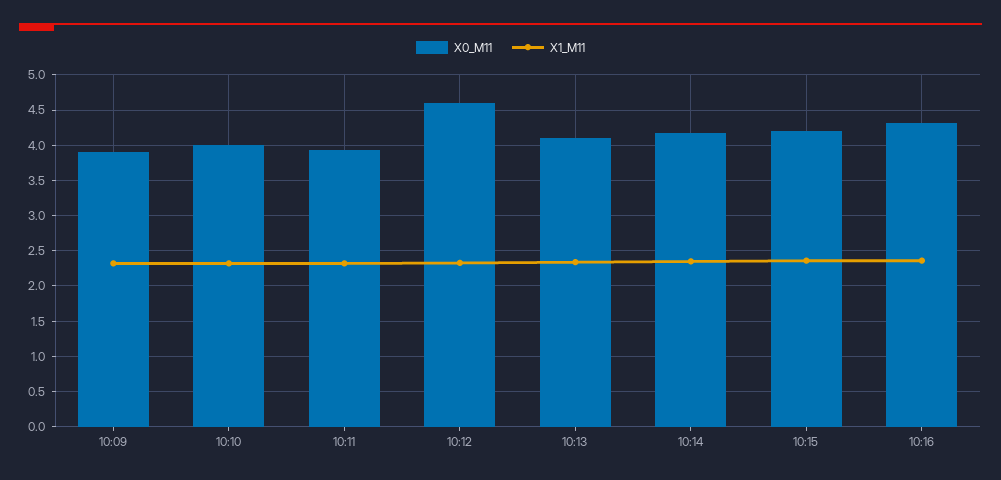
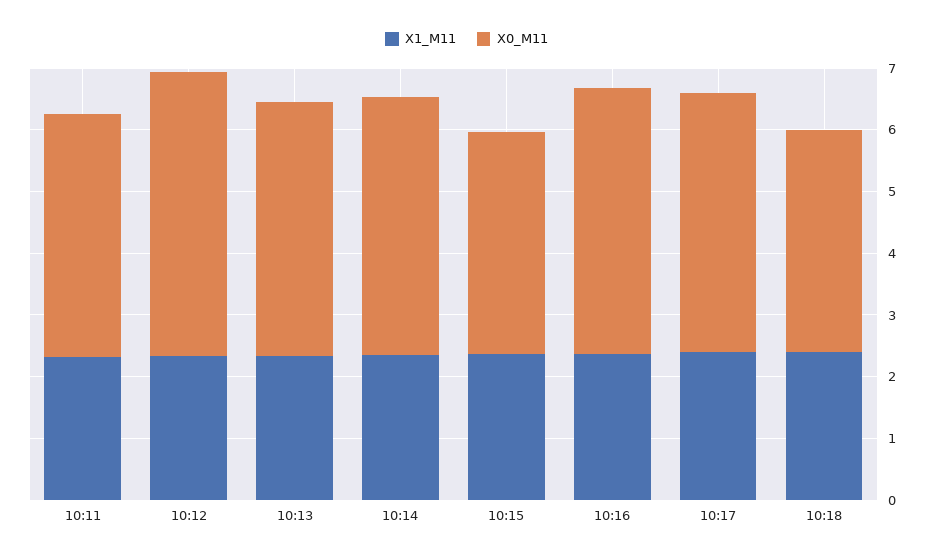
X0_M11, 10:09: 3.9 -> none
X1_M11, 10:09: 2.3 -> none
X0_M11, 10:10: 4 -> none
X1_M11, 10:10: 2.3 -> none
X0_M11, 10:15: 4.2 -> 3.6
X1_M11, 10:17: none -> 2.4
X0_M11, 10:17: none -> 4.2
X1_M11, 10:18: none -> 2.4
X0_M11, 10:18: none -> 3.6

